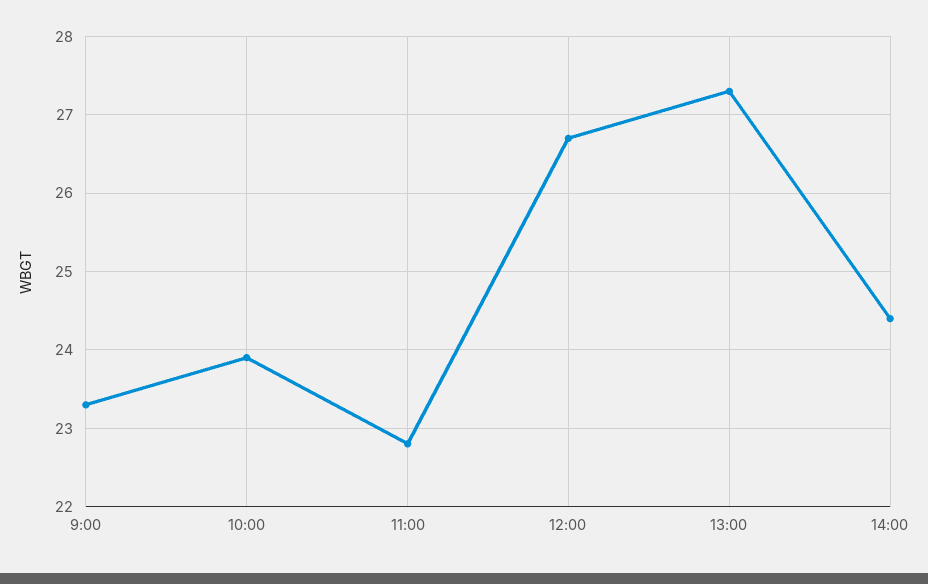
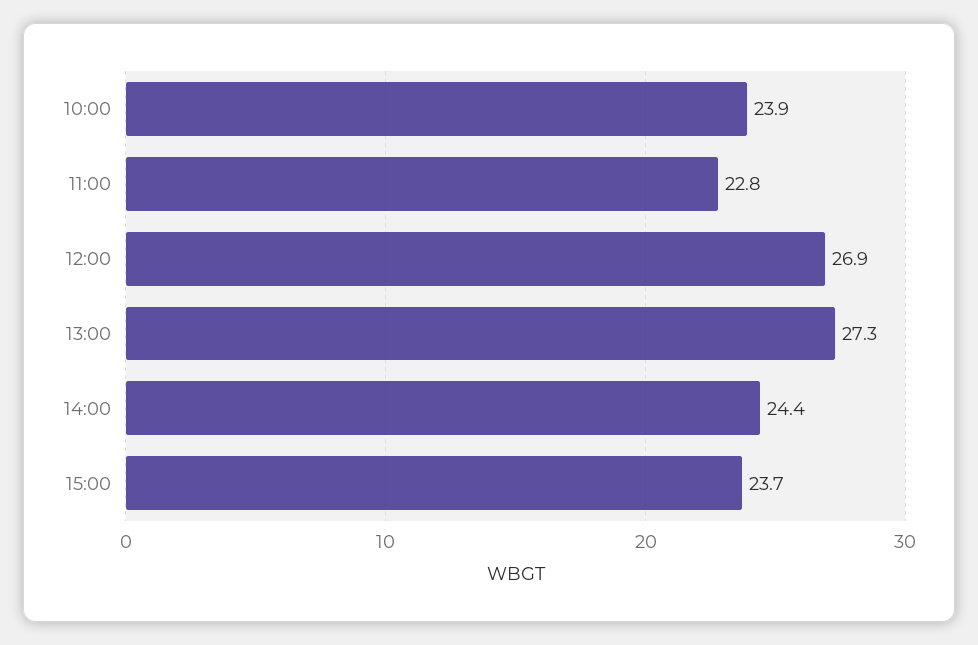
9:00: 23.3 -> none
12:00: 26.7 -> 26.9
15:00: none -> 23.7

